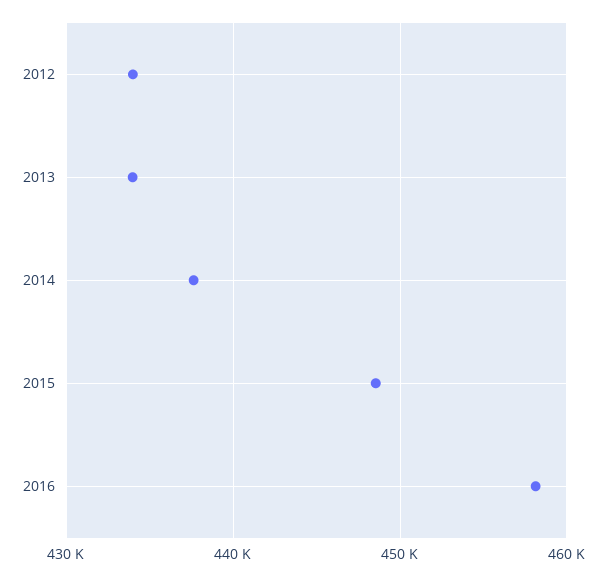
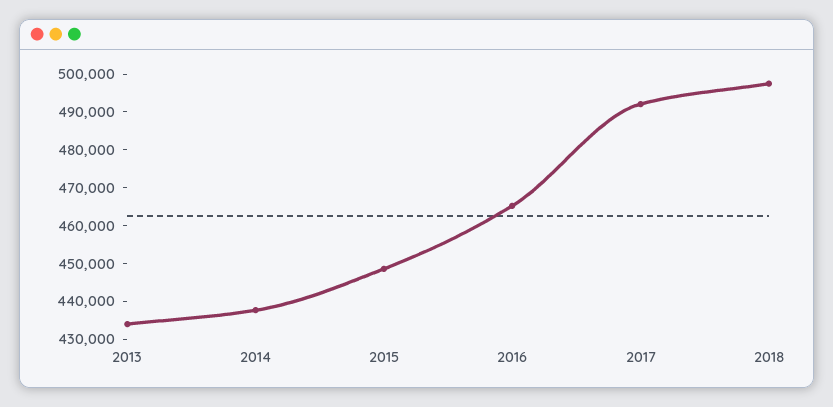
2012: 434000 -> none
2016: 458000 -> 465000
2017: none -> 492500
2018: none -> 497500

